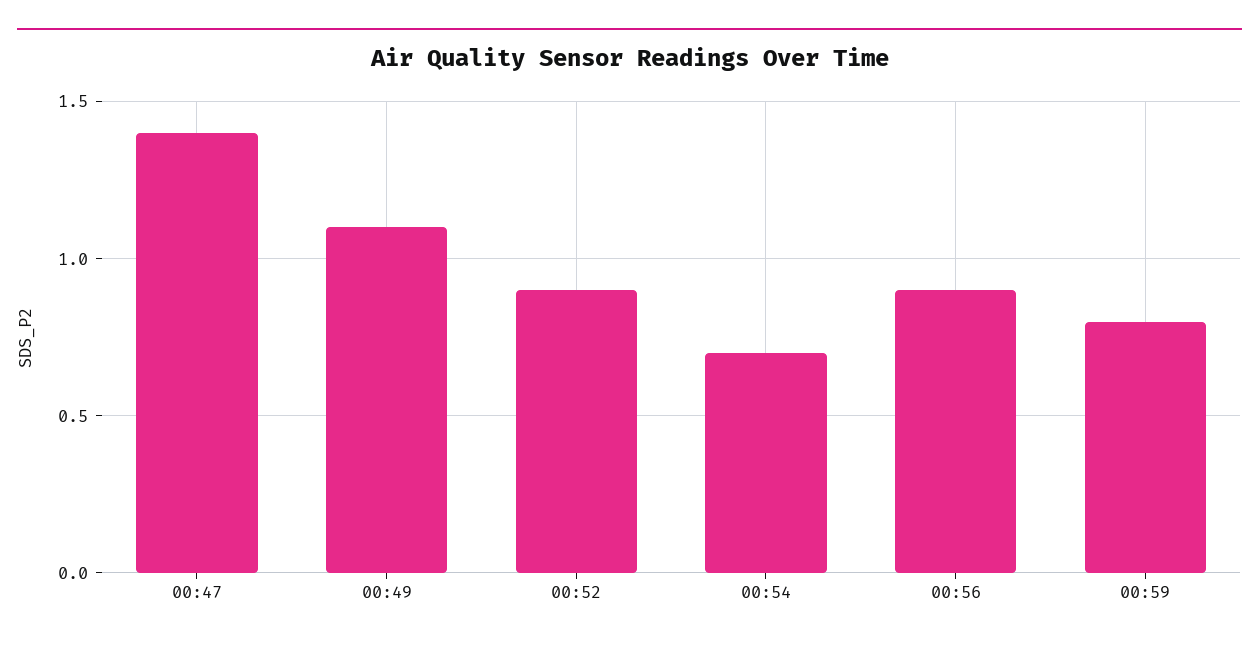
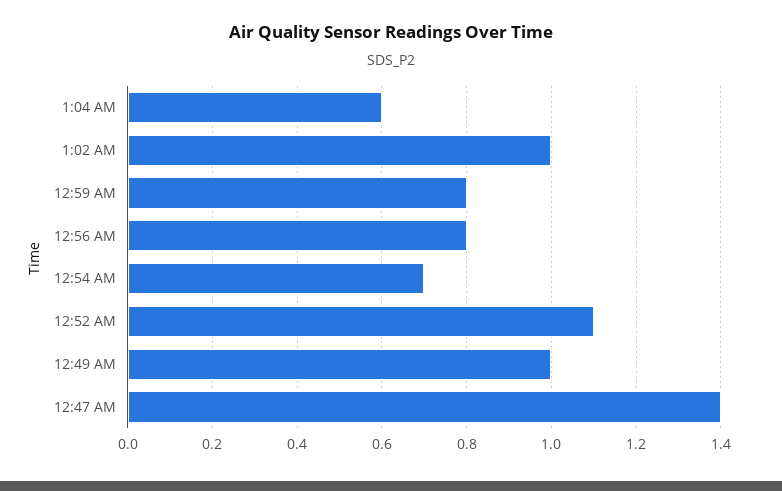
00:49: 1.1 -> 1
00:52: 0.9 -> 1.1
00:56: 0.9 -> 0.8
1:04 AM: none -> 0.6
1:02 AM: none -> 1

